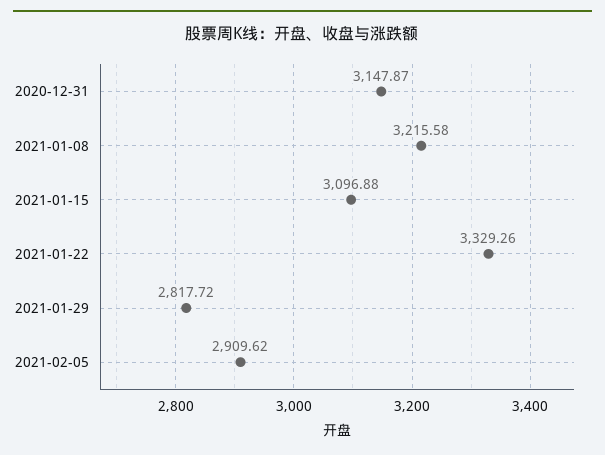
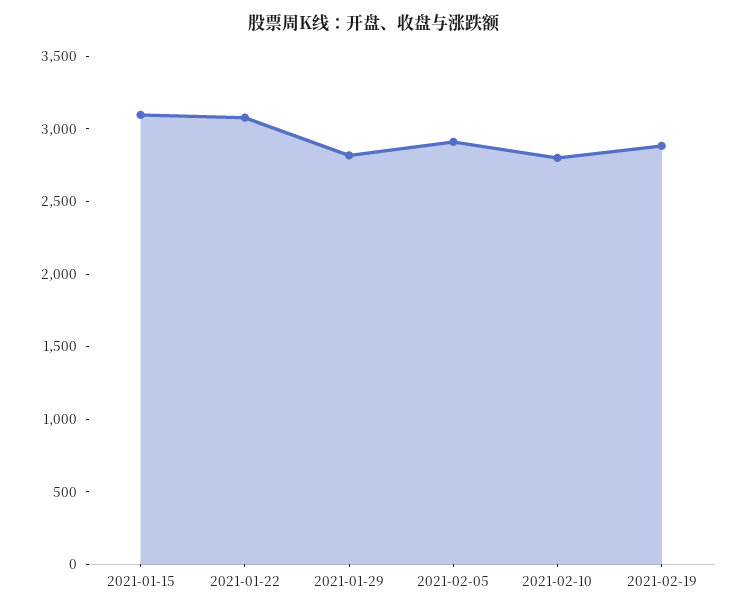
2020-12-31: 3147.87 -> none
2021-01-08: 3215.58 -> none
2021-01-22: 3329.26 -> 3100
2021-02-10: none -> 2800
2021-02-19: none -> 2900

